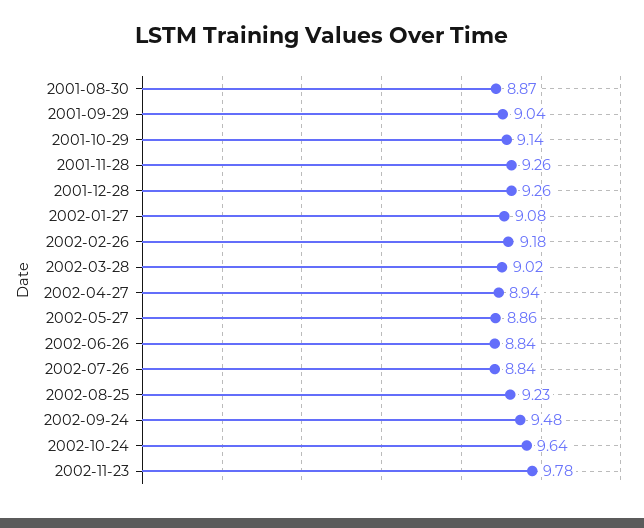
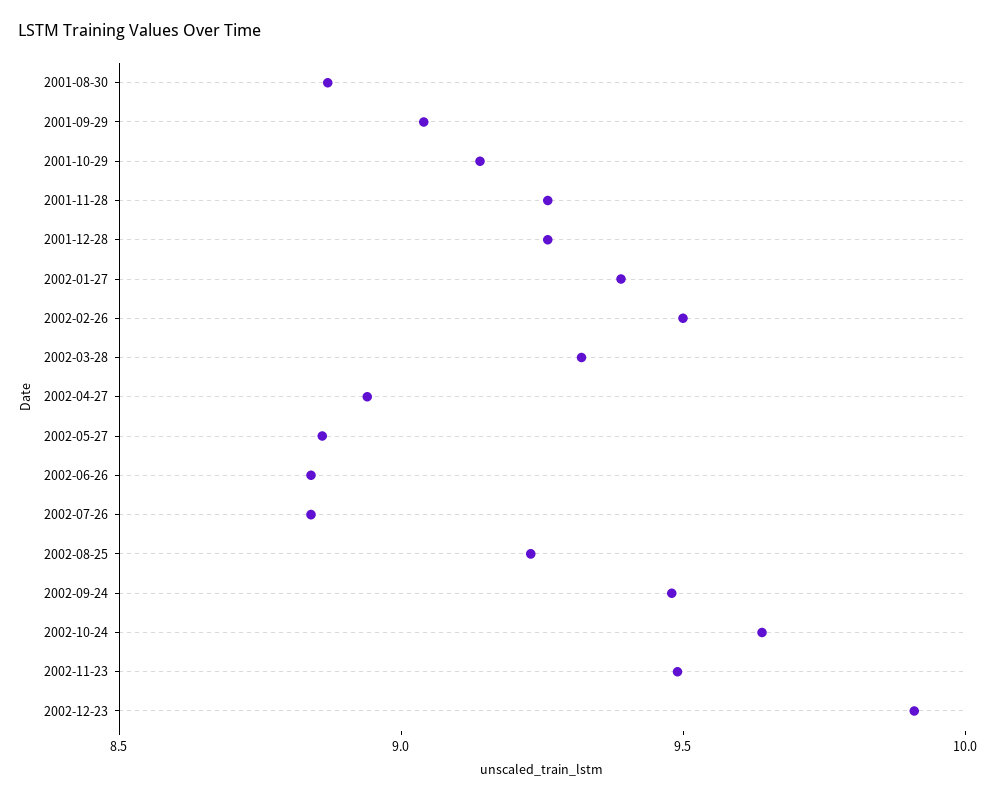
2002-01-27: 9.08 -> 9.4
2002-02-26: 9.18 -> 9.5
2002-03-28: 9.02 -> 9.3
2002-11-23: 9.78 -> 9.5
2002-12-23: none -> 9.9

